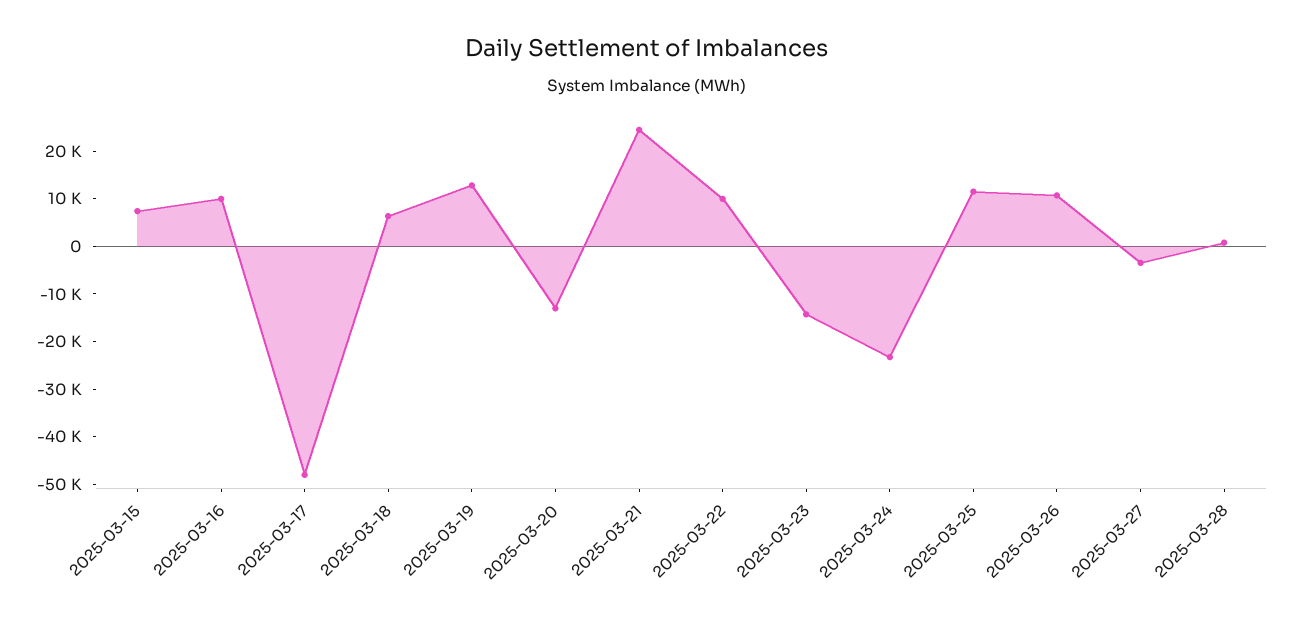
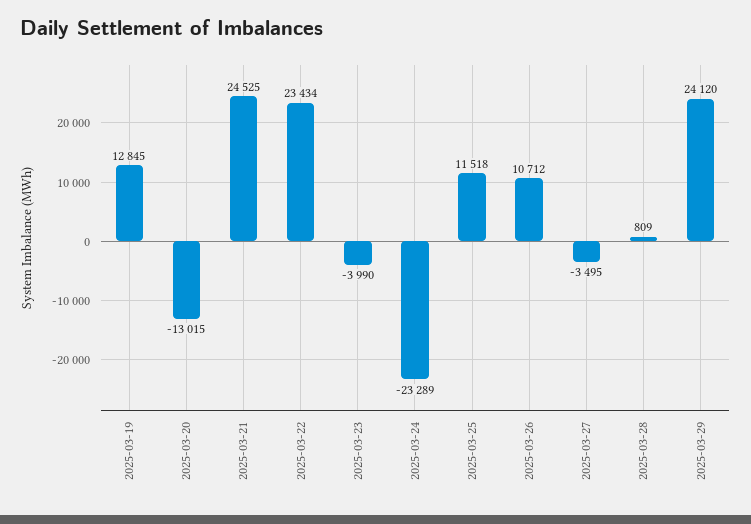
2025-03-15: 8000 -> none
2025-03-16: 10000 -> none
2025-03-17: -48000 -> none
2025-03-18: 6000 -> none
2025-03-22: 10000 -> 23434
2025-03-23: -14000 -> -3990
2025-03-29: none -> 24120

